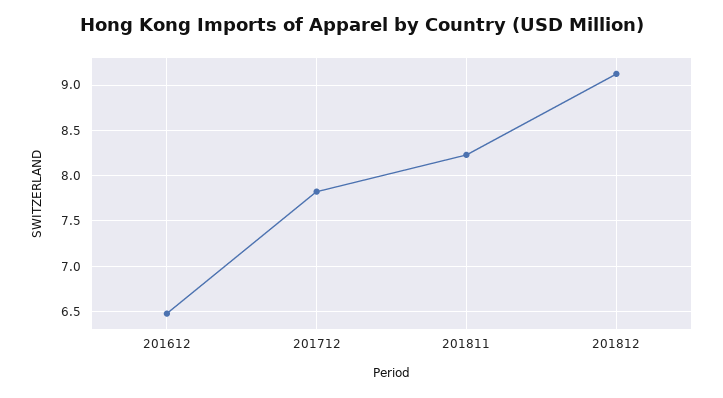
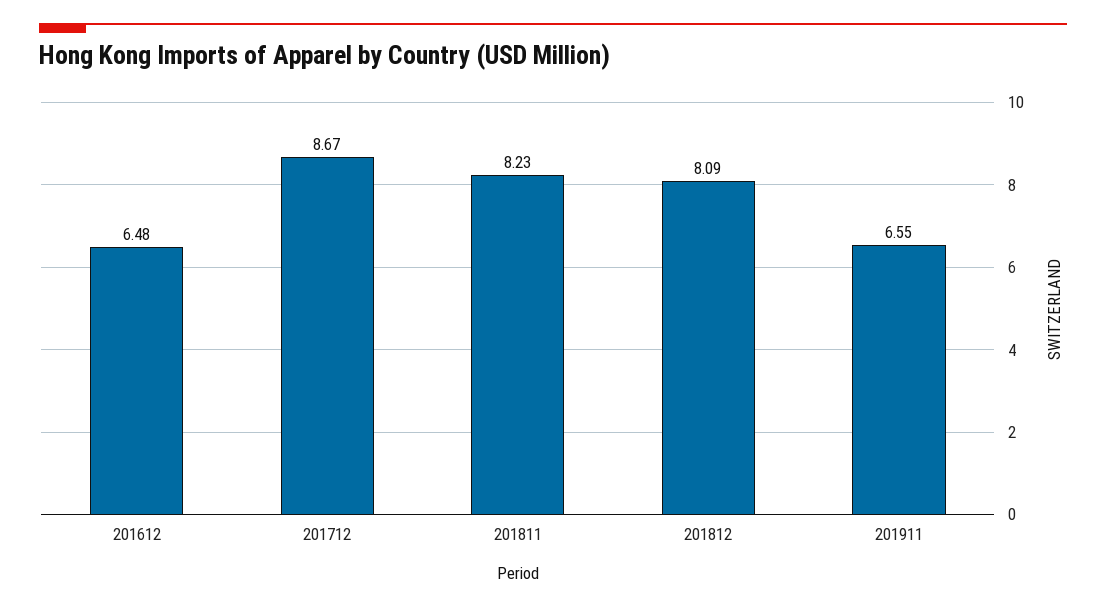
201712: 7.8 -> 8.67
201812: 9.1 -> 8.09
201911: none -> 6.55

